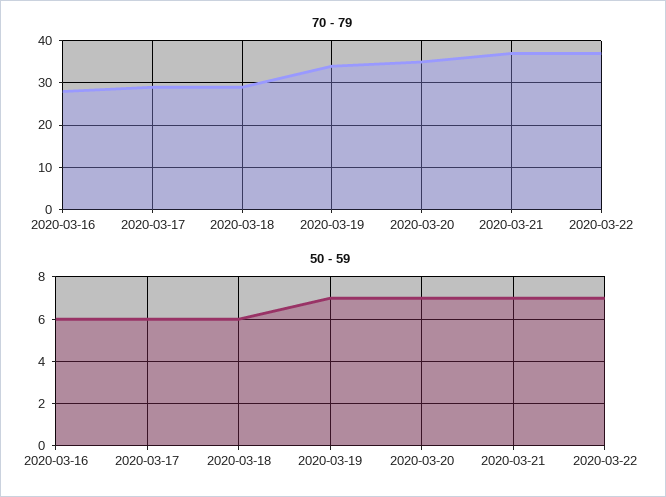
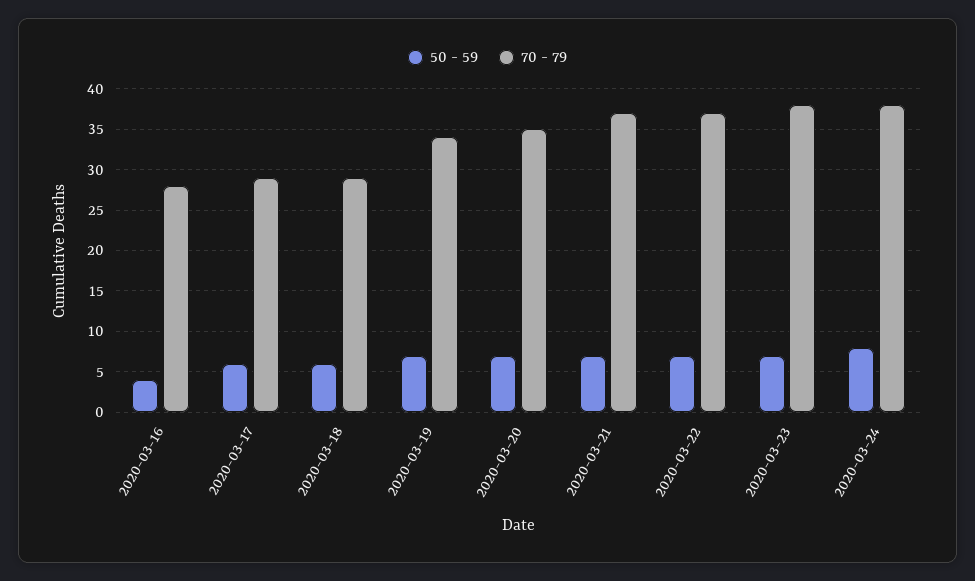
50 - 59, 2020-03-16: 6 -> 4
50 - 59, 2020-03-23: none -> 7
70 - 79, 2020-03-23: none -> 38
50 - 59, 2020-03-24: none -> 8
70 - 79, 2020-03-24: none -> 38

